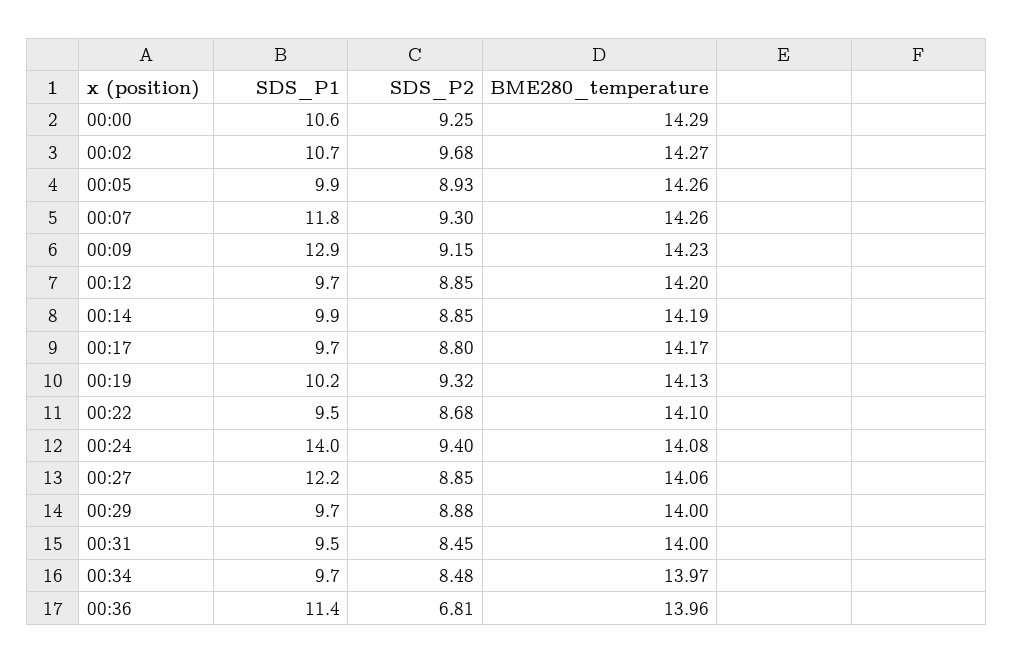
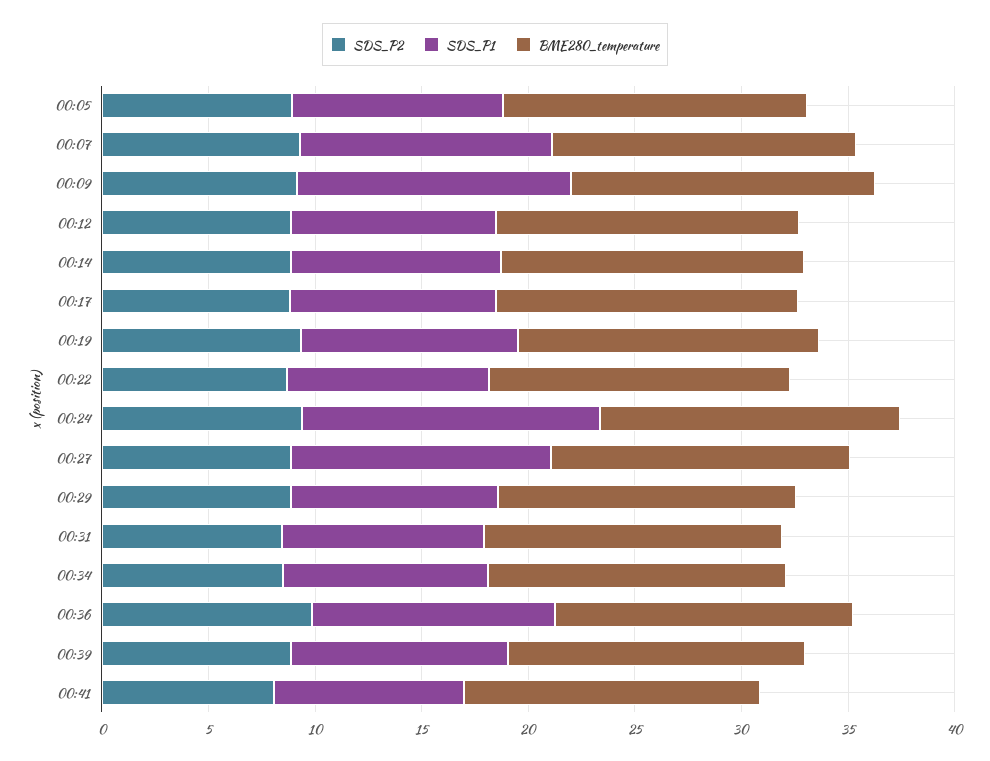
SDS_P1, 00:00: 10.6 -> none
SDS_P2, 00:00: 9.25 -> none
BME280_temperature, 00:00: 14.29 -> none
SDS_P1, 00:02: 10.7 -> none
SDS_P2, 00:02: 9.68 -> none
BME280_temperature, 00:02: 14.27 -> none
SDS_P2, 00:36: 6.81 -> 10
SDS_P2, 00:39: none -> 9
SDS_P1, 00:39: none -> 10
BME280_temperature, 00:39: none -> 14
SDS_P2, 00:41: none -> 8
SDS_P1, 00:41: none -> 9
BME280_temperature, 00:41: none -> 14

